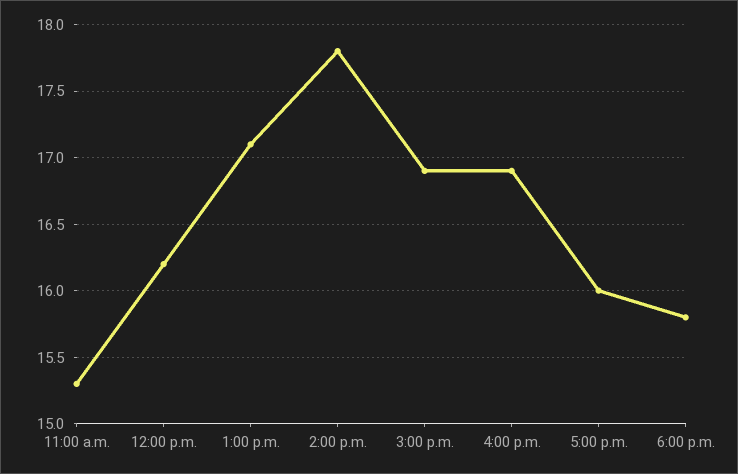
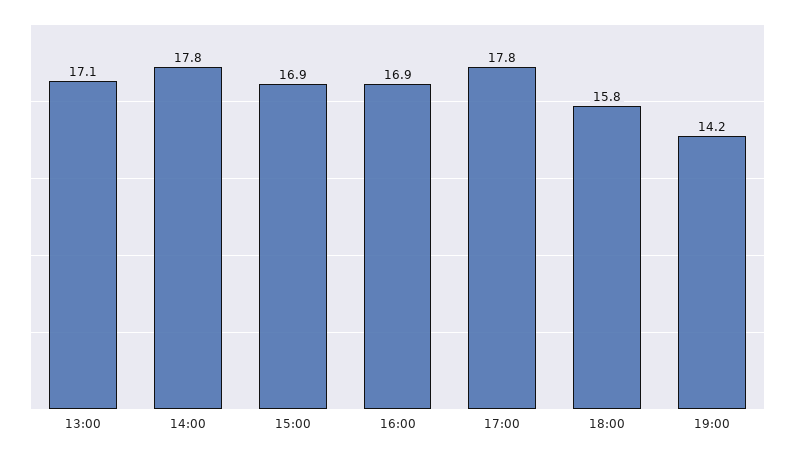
11:00 a.m.: 15.3 -> none
12:00 p.m.: 16.2 -> none
5:00 p.m.: 16 -> 17.8
19:00: none -> 14.2

